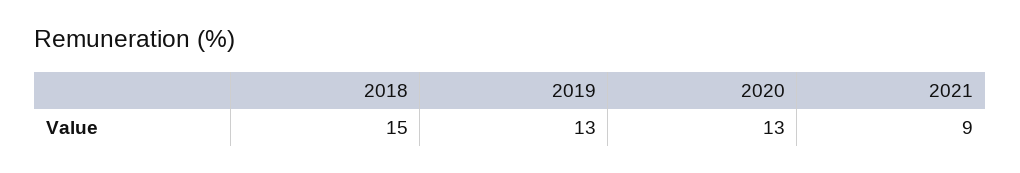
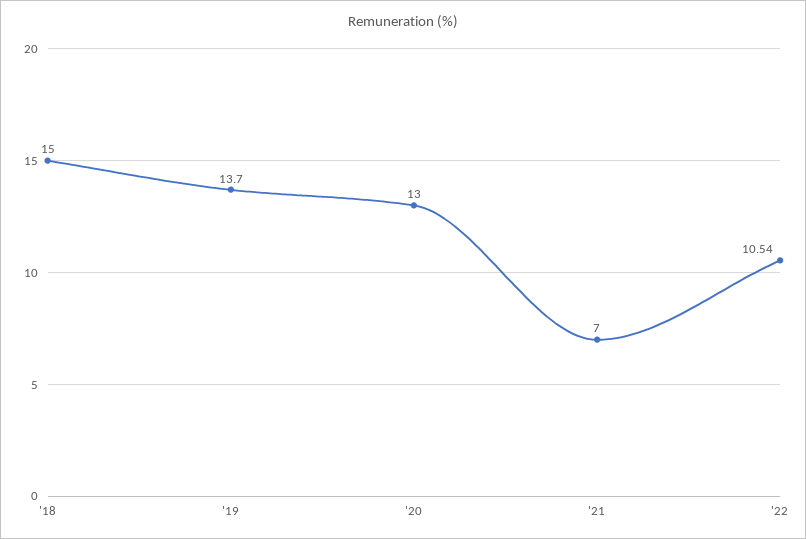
2019: 13 -> 13.7
2021: 9 -> 7
'22: none -> 10.54

